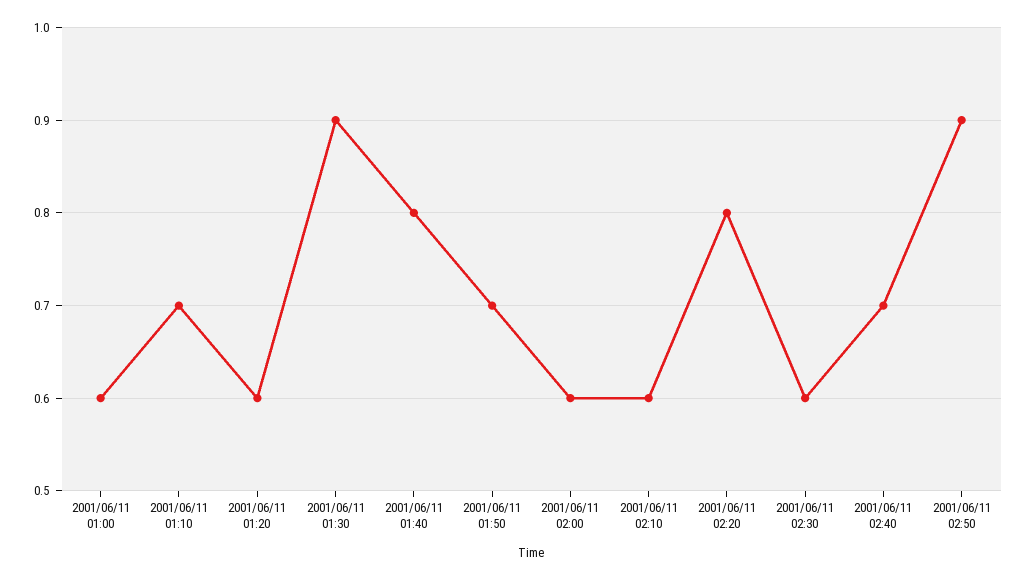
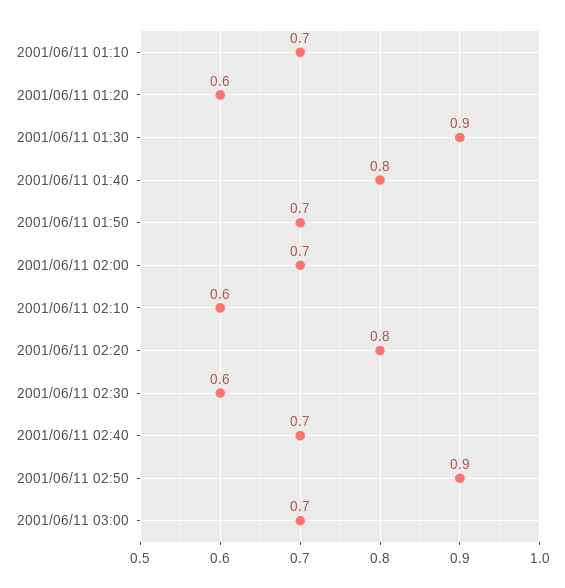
2001/06/11 01:00: 0.6 -> none
2001/06/11 02:00: 0.6 -> 0.7
2001/06/11 03:00: none -> 0.7

